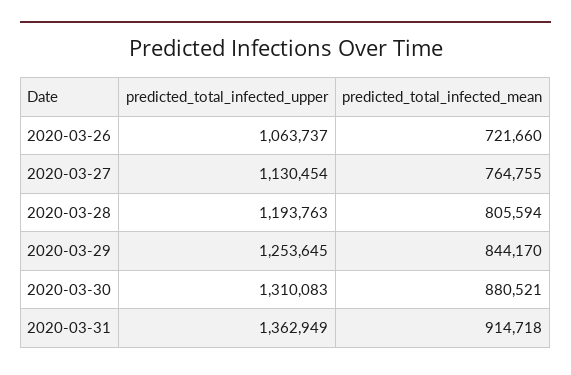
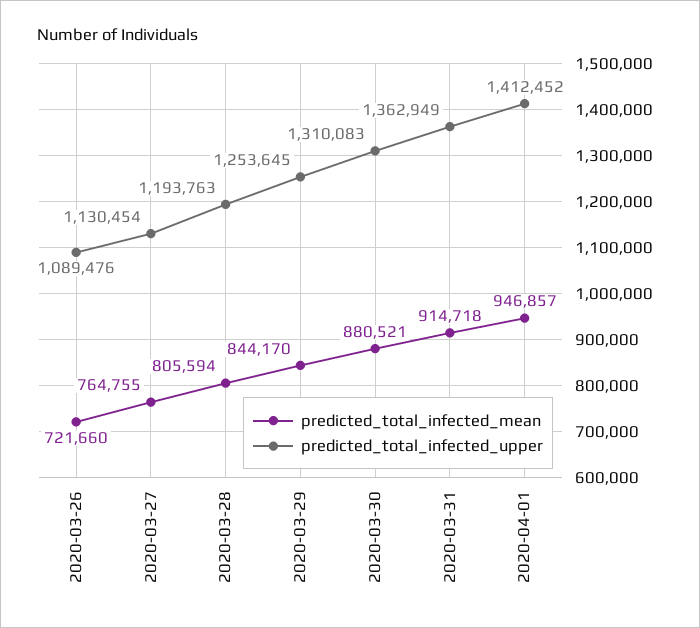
predicted_total_infected_upper, 2020-03-26: 1063737 -> 1089476
predicted_total_infected_mean, 2020-04-01: none -> 946857
predicted_total_infected_upper, 2020-04-01: none -> 1412452

